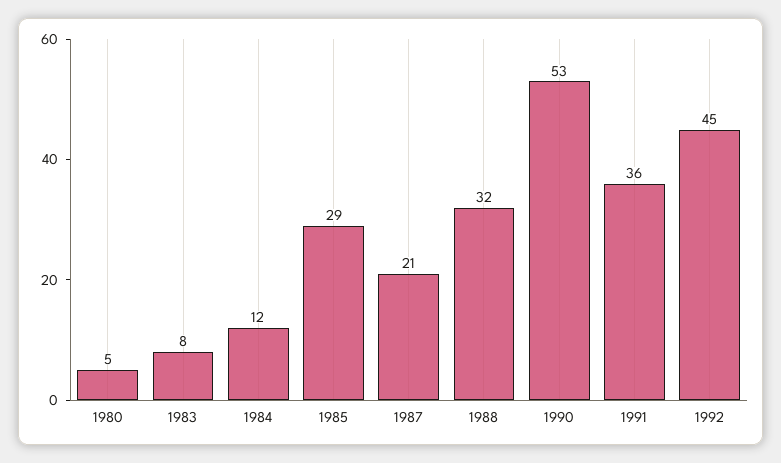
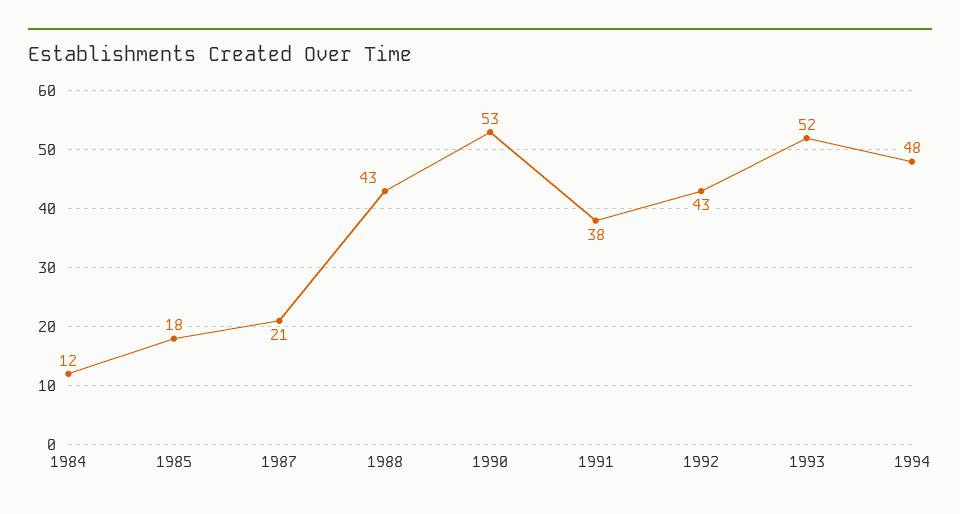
1980: 5 -> none
1983: 8 -> none
1985: 29 -> 18
1988: 32 -> 43
1991: 36 -> 38
1992: 45 -> 43
1993: none -> 52
1994: none -> 48

